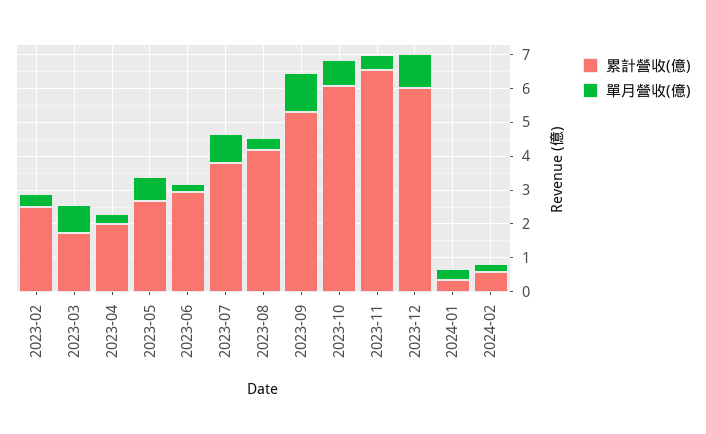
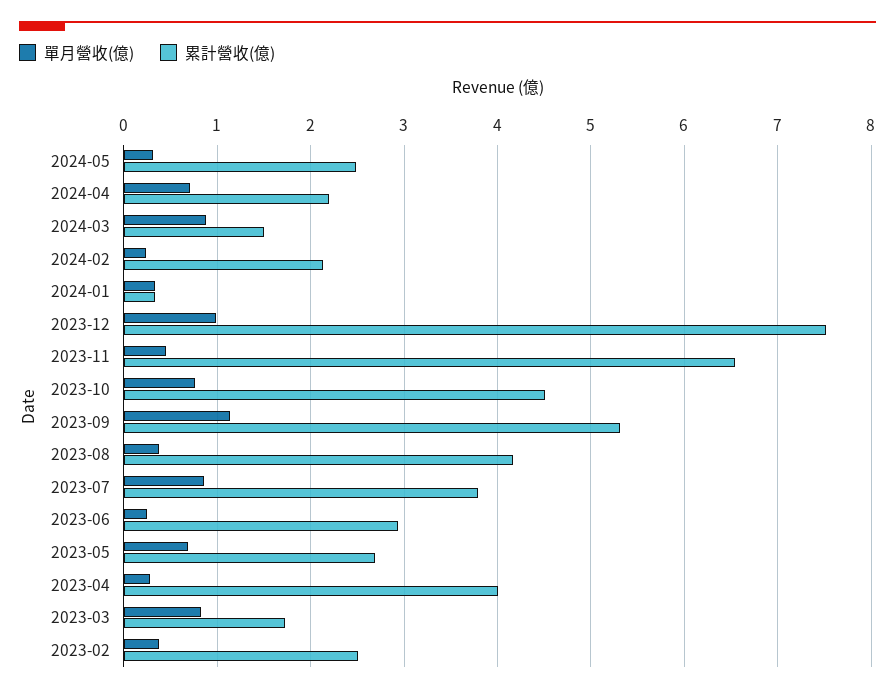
累計營收(億), 2023-04: 2 -> 4
累計營收(億), 2023-10: 6 -> 4.5
累計營收(億), 2023-12: 6 -> 7.5
累計營收(億), 2024-02: 0.5 -> 2.1
單月營收(億), 2024-05: none -> 0.3
累計營收(億), 2024-05: none -> 2.5
單月營收(億), 2024-04: none -> 0.7
累計營收(億), 2024-04: none -> 2.2
單月營收(億), 2024-03: none -> 0.9
累計營收(億), 2024-03: none -> 1.5

